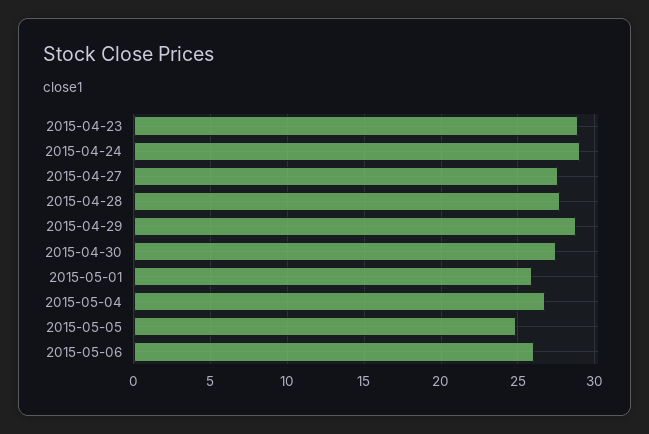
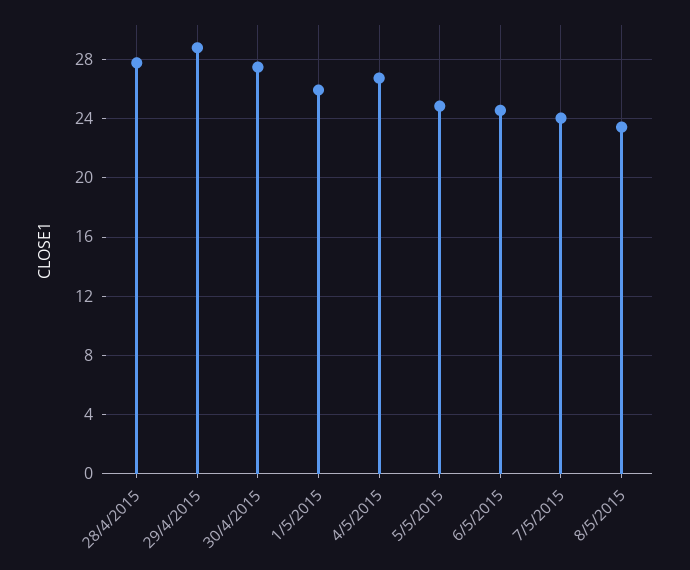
2015-04-23: 29 -> none
2015-04-24: 29 -> none
2015-04-27: 27.5 -> none
2015-05-06: 26 -> 24.5
7/5/2015: none -> 24
8/5/2015: none -> 23.5

